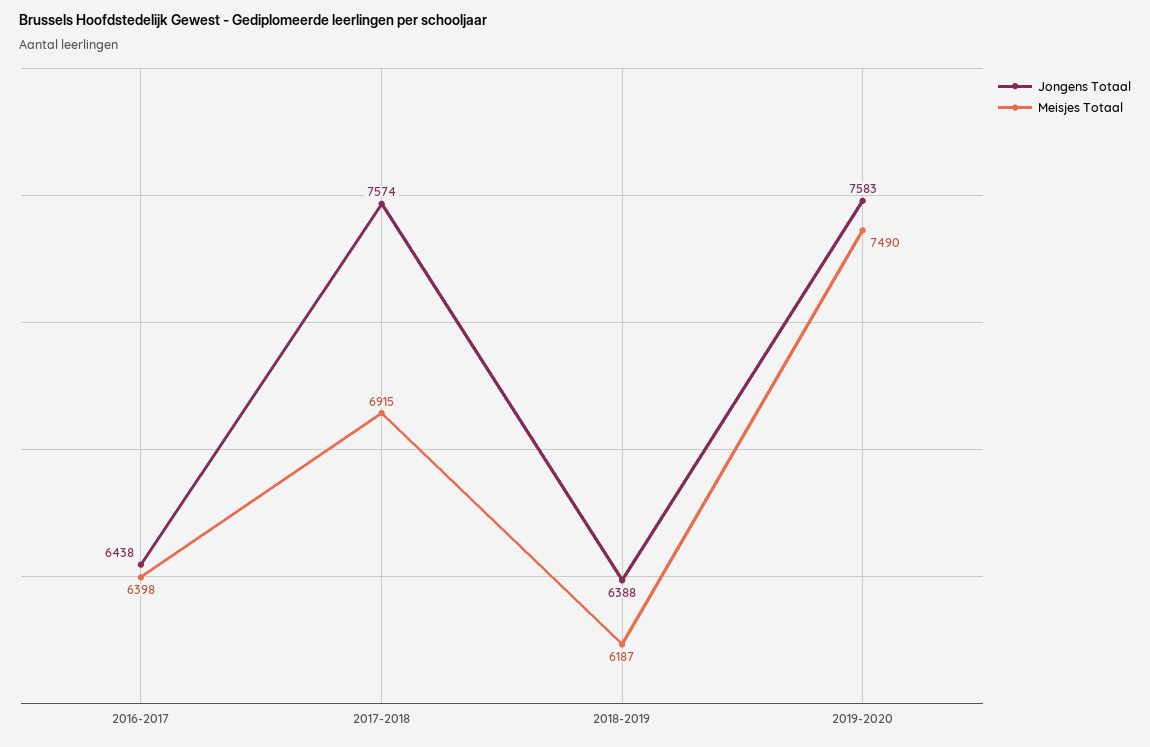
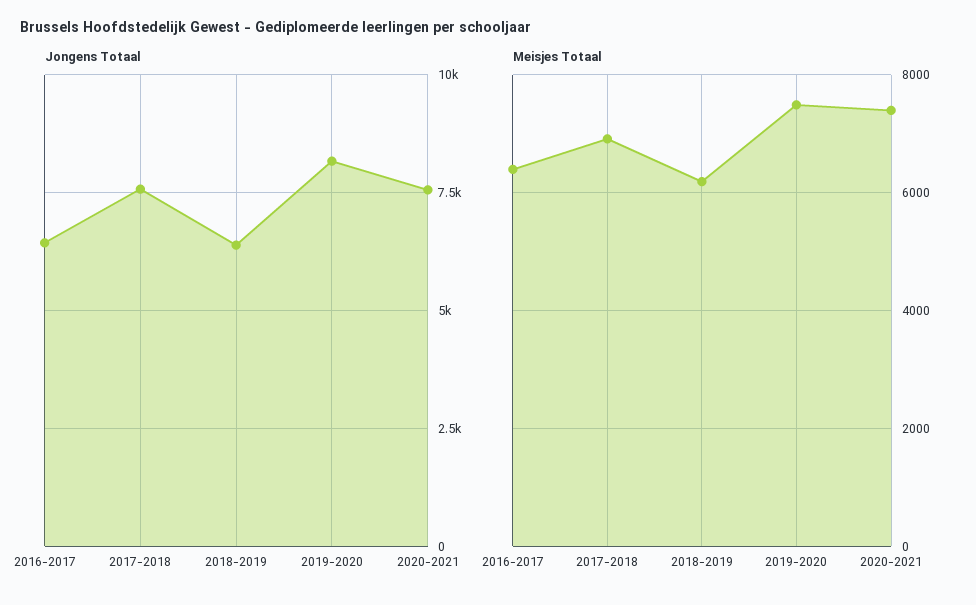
Jongens Totaal, 2019-2020: 7583 -> 8250
Jongens Totaal, 2020-2021: none -> 7500
Meisjes Totaal, 2020-2021: none -> 7400

